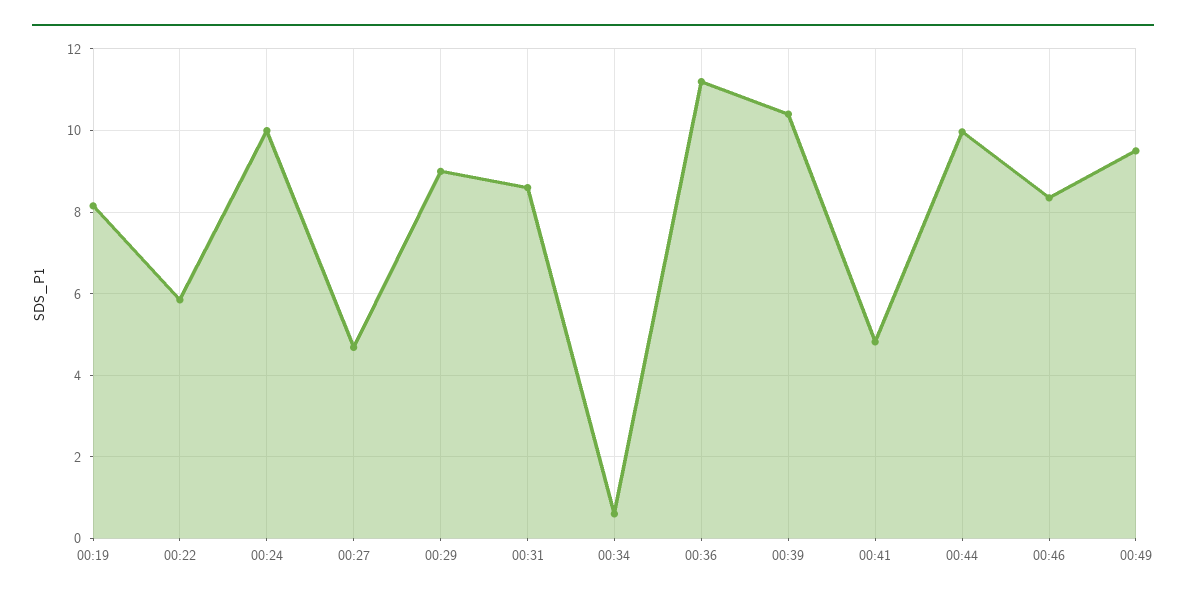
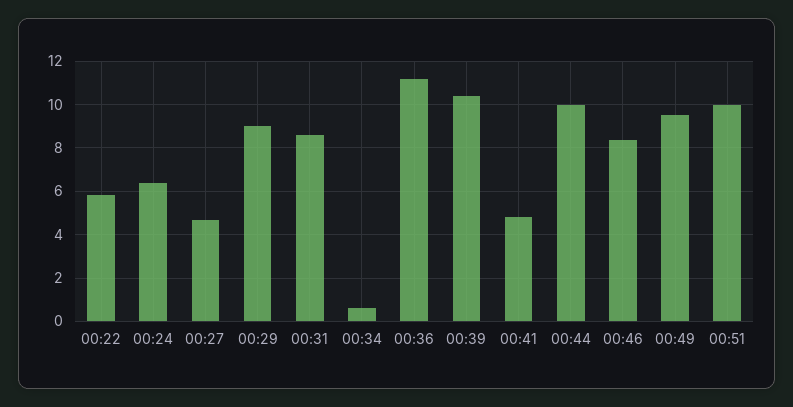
00:19: 8.2 -> none
00:24: 10 -> 6.5
00:51: none -> 10

